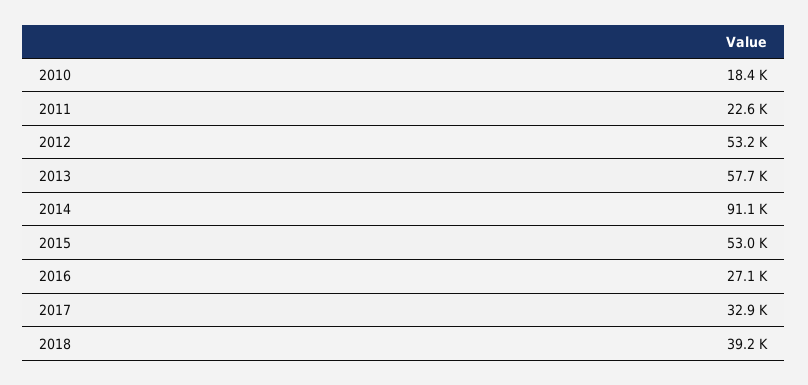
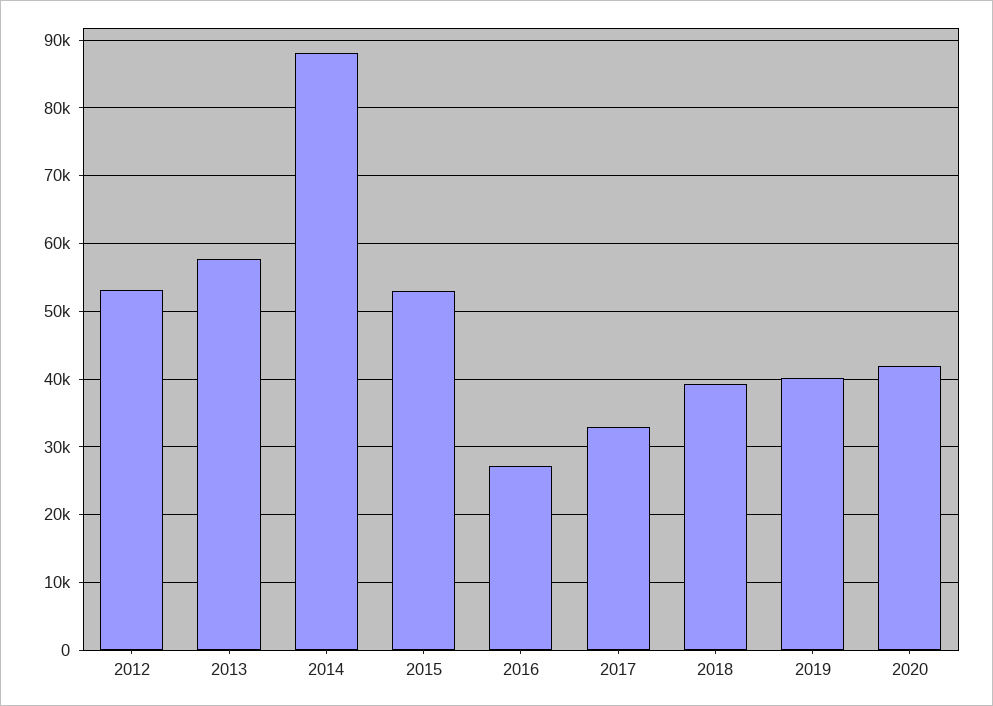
2010: 18400 -> none
2011: 22600 -> none
2014: 91100 -> 88000
2019: none -> 40000
2020: none -> 42000

